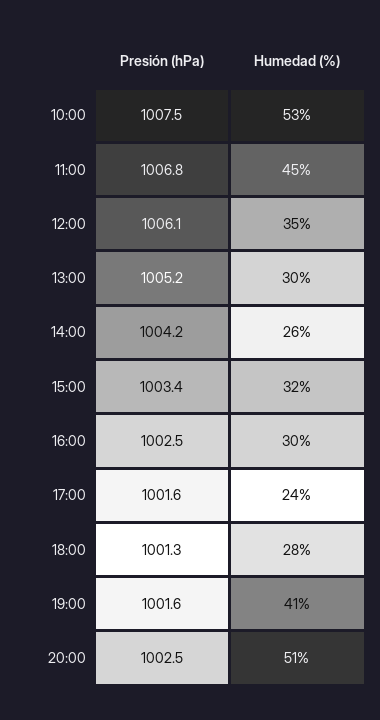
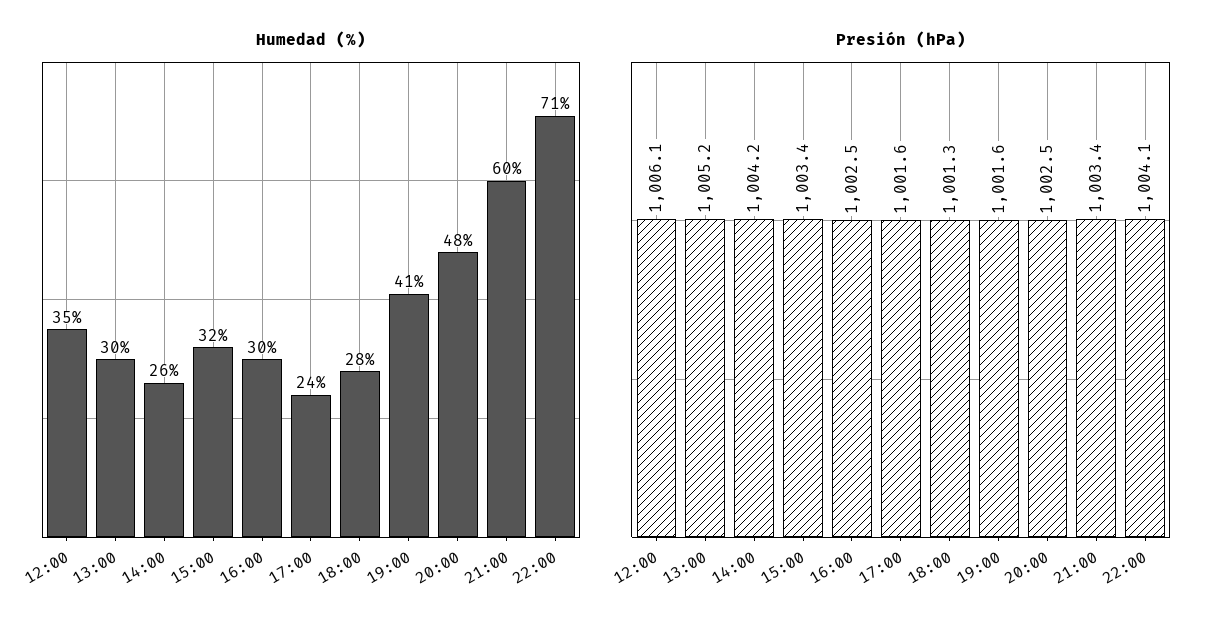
Presión (hPa), 10:00: 1007.5 -> none
Humedad (%), 10:00: 53 -> none
Presión (hPa), 11:00: 1006.8 -> none
Humedad (%), 11:00: 45 -> none
Humedad (%), 20:00: 51 -> 48
Humedad (%), 21:00: none -> 60
Humedad (%), 22:00: none -> 71
Presión (hPa), 21:00: none -> 1003.4
Presión (hPa), 22:00: none -> 1004.1

